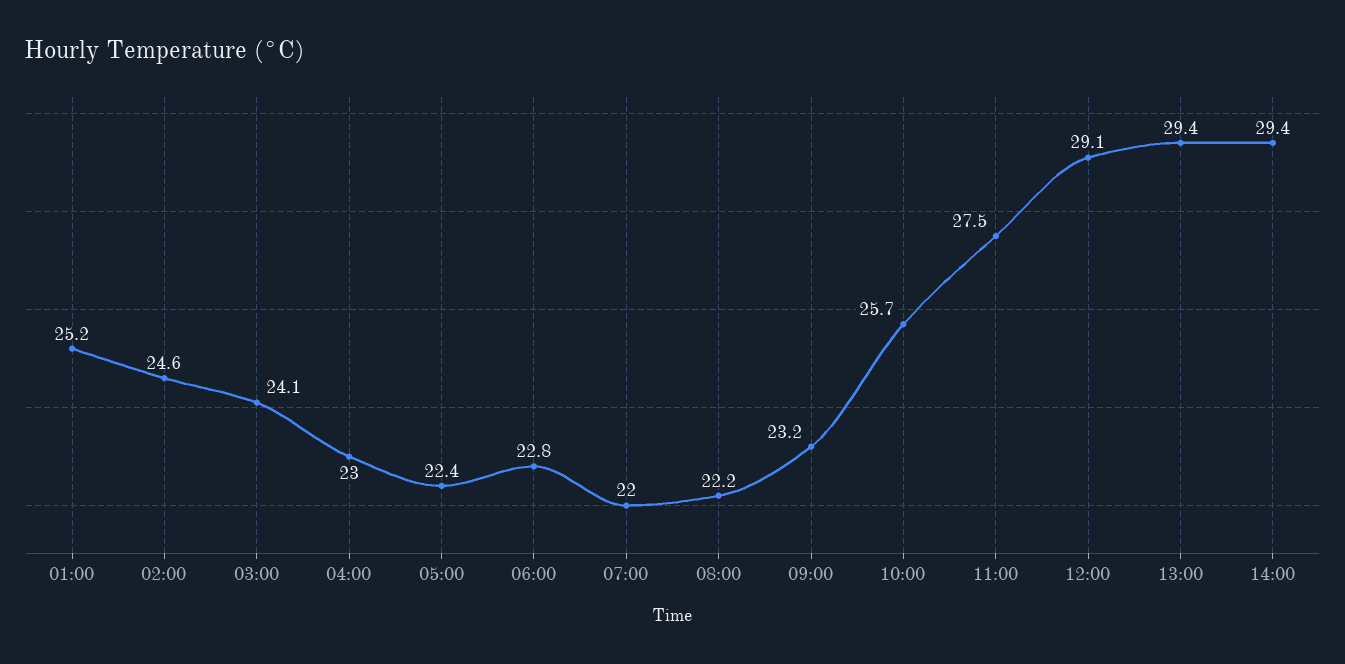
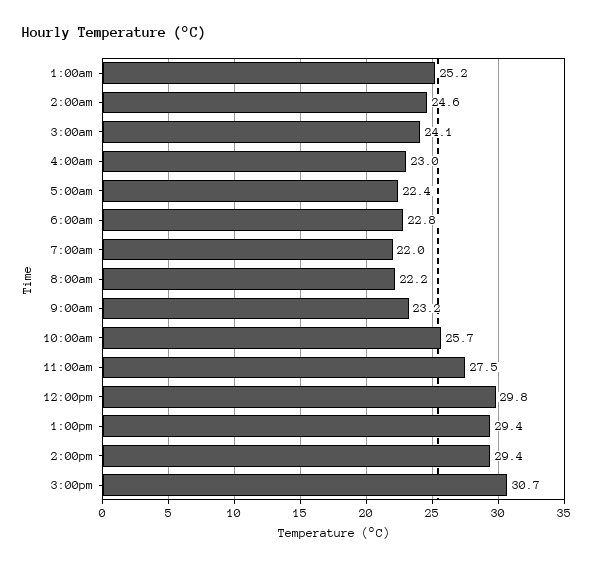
12:00: 29.1 -> 29.8
3:00pm: none -> 30.7

